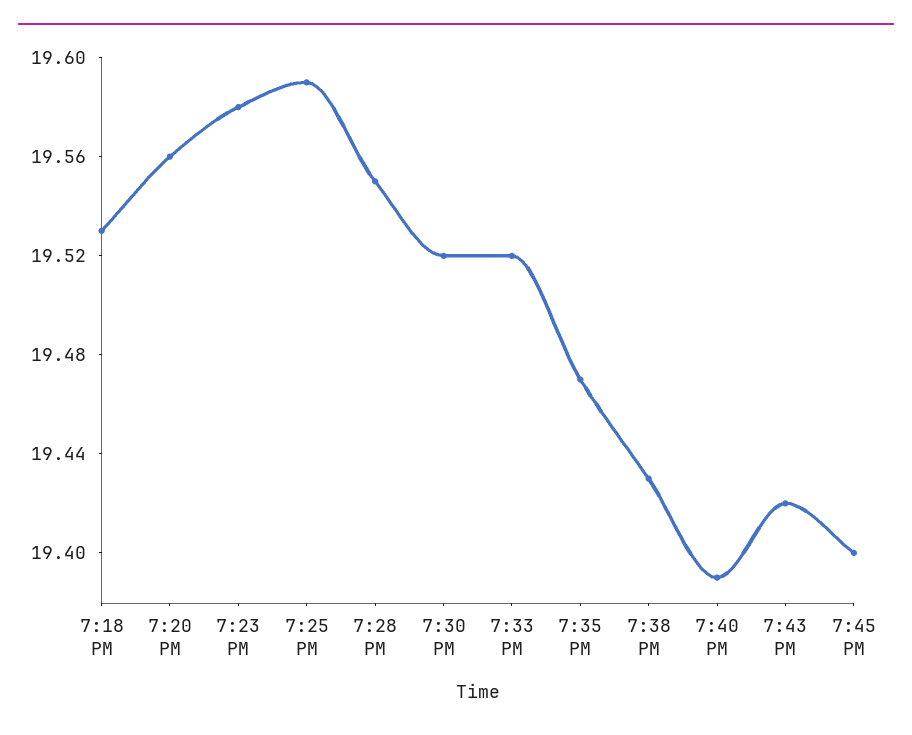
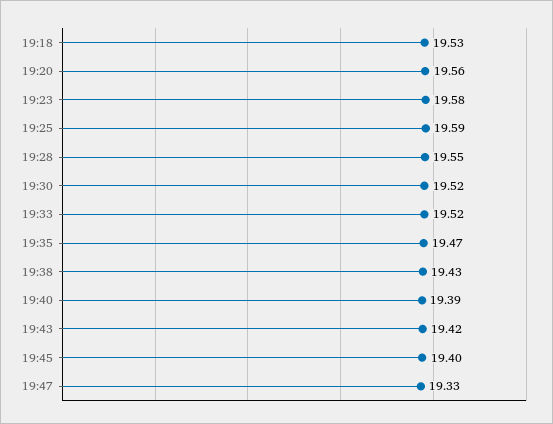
19:47: none -> 19.33

